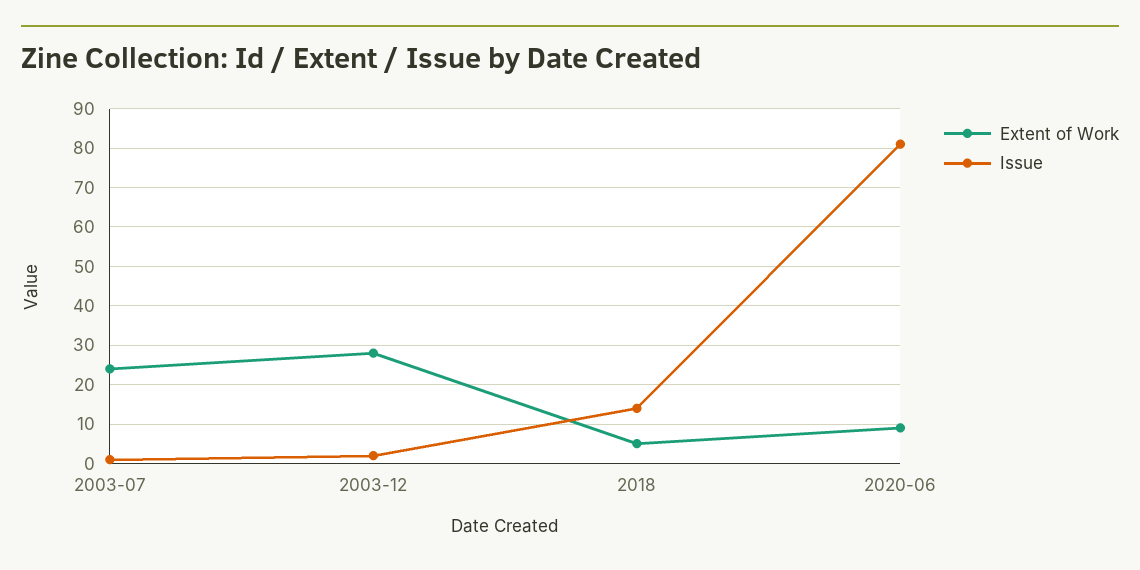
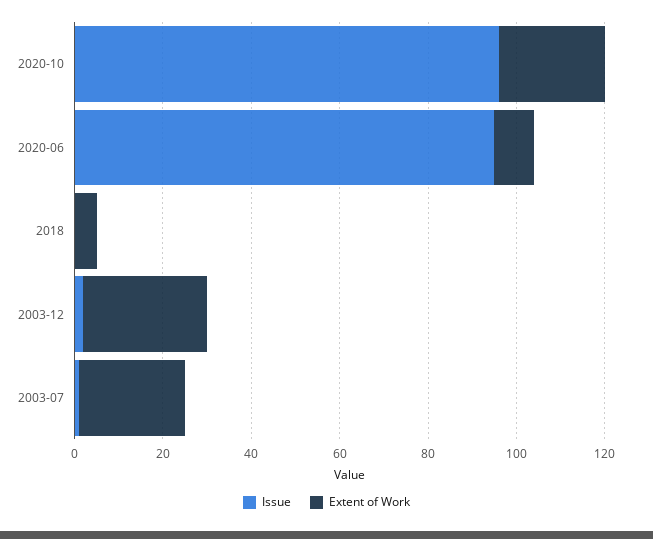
Issue, 2018: 15 -> 0
Issue, 2020-06: 80 -> 95
Issue, 2020-10: none -> 95
Extent of Work, 2020-10: none -> 25

